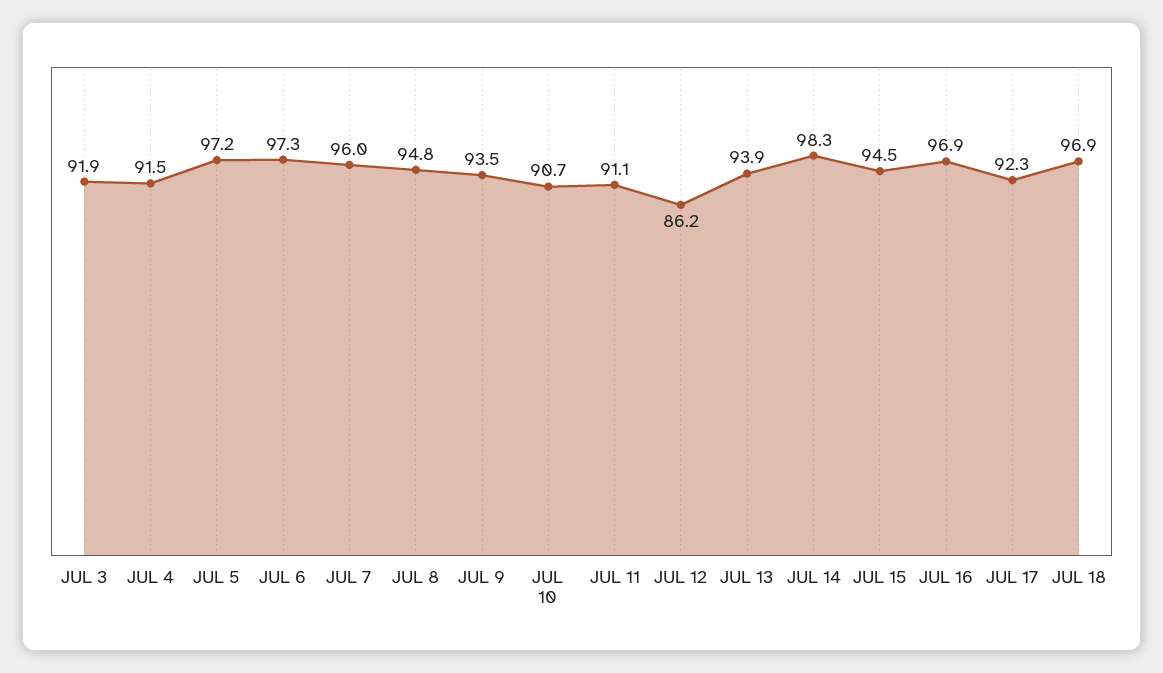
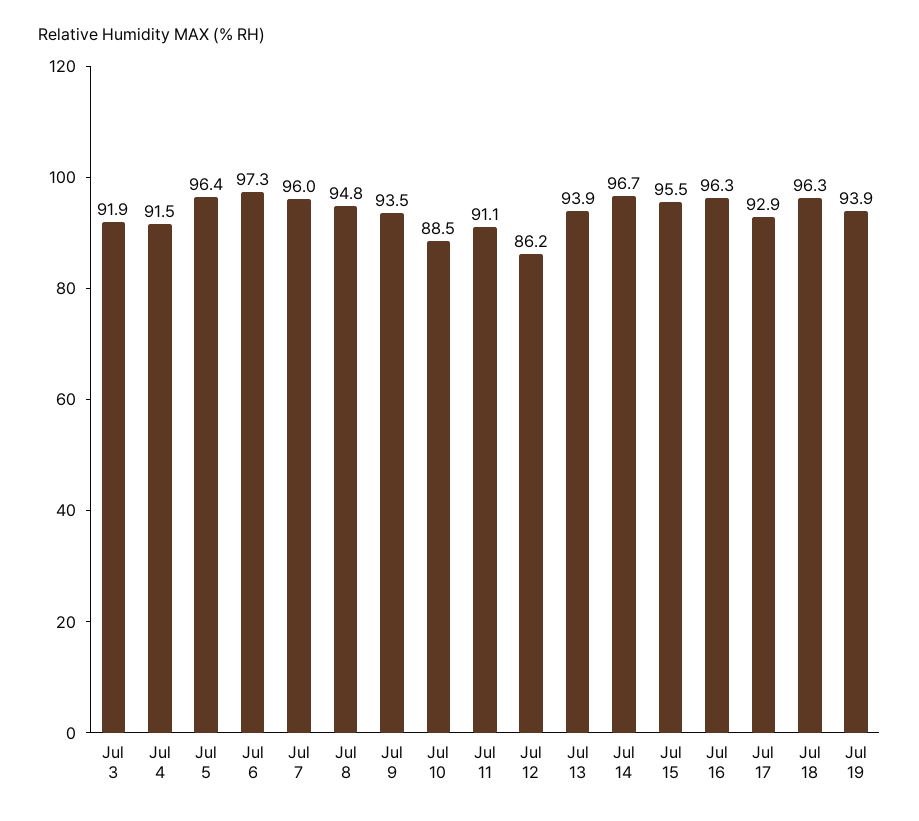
JUL 5: 97.2 -> 96.4
JUL 10: 90.7 -> 88.5
JUL 14: 98.3 -> 96.7
JUL 15: 94.5 -> 95.5
JUL 16: 96.9 -> 96.3
JUL 17: 92.3 -> 92.9
JUL 18: 96.9 -> 96.3
Jul 19: none -> 93.9

